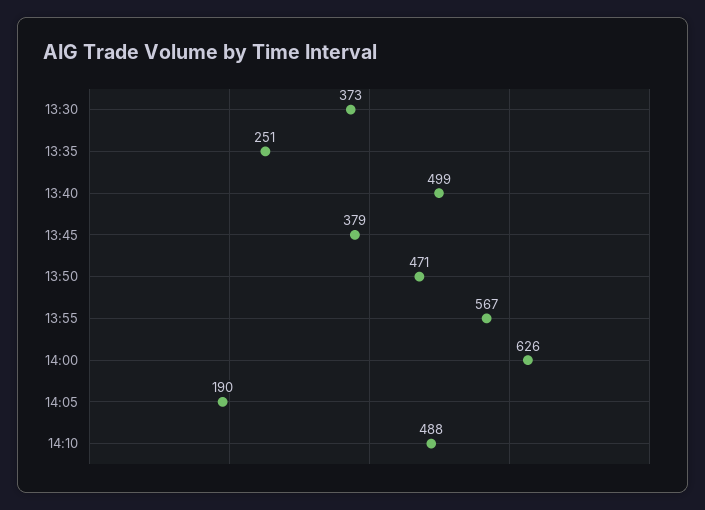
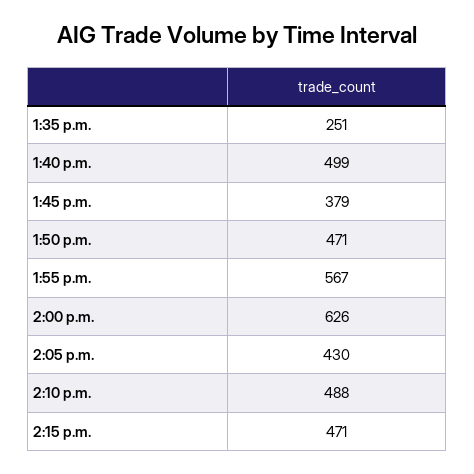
13:30: 373 -> none
14:05: 190 -> 430
2:15 p.m.: none -> 471

